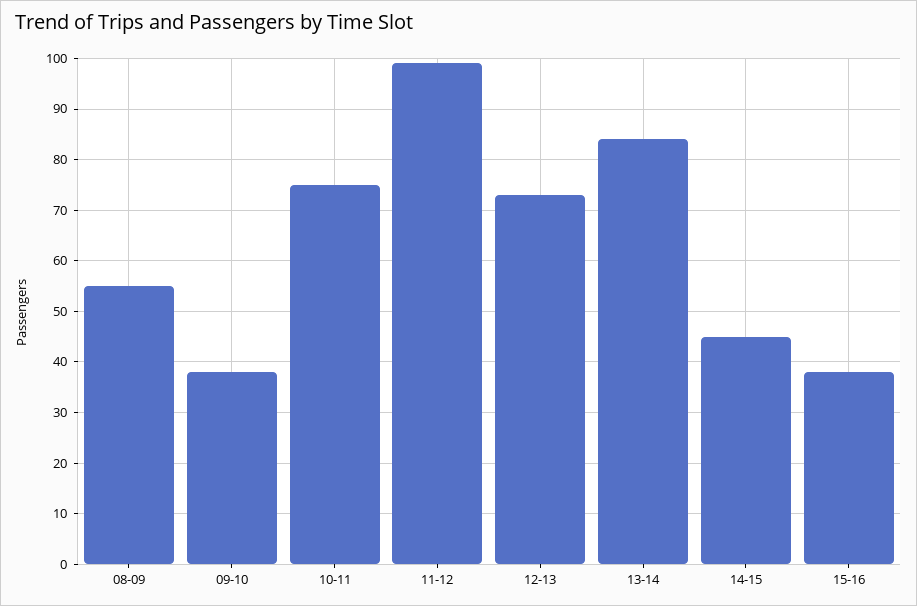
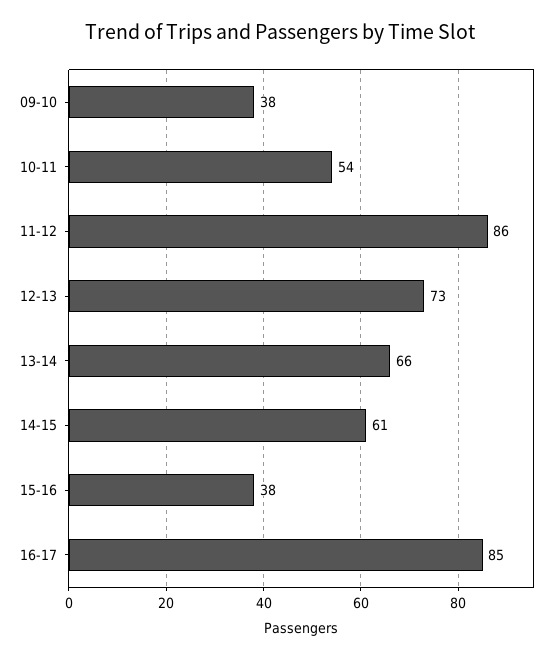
08-09: 55 -> none
10-11: 75 -> 54
11-12: 100 -> 86
13-14: 85 -> 66
14-15: 45 -> 61
16-17: none -> 85

